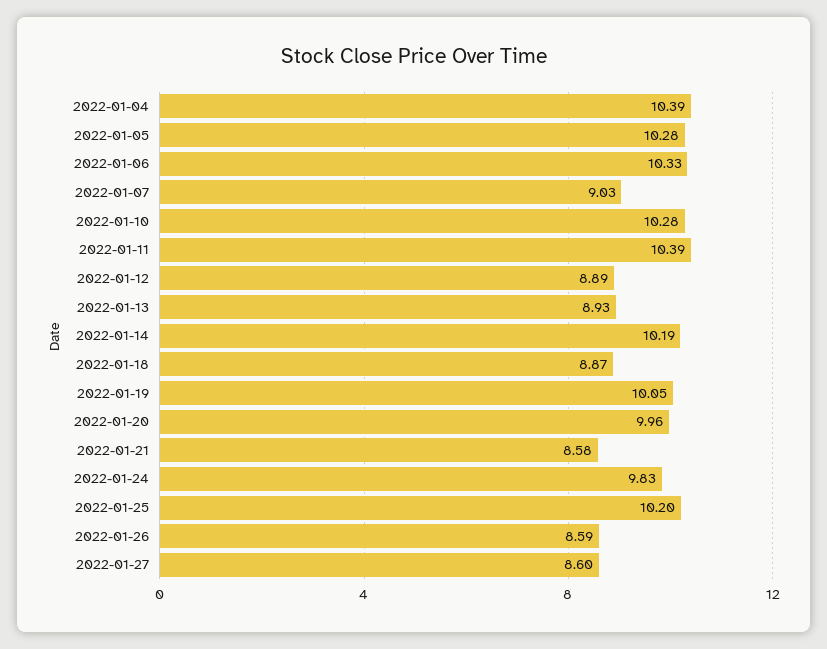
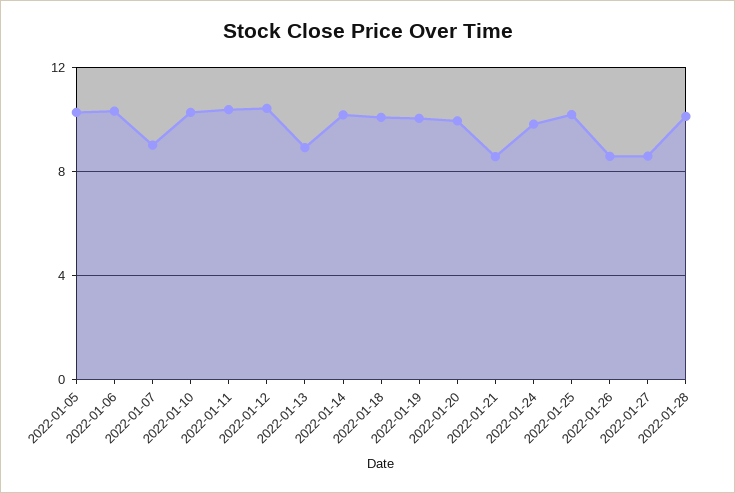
2022-01-04: 10.39 -> none
2022-01-12: 8.89 -> 10.5
2022-01-18: 8.87 -> 10
2022-01-28: none -> 10

